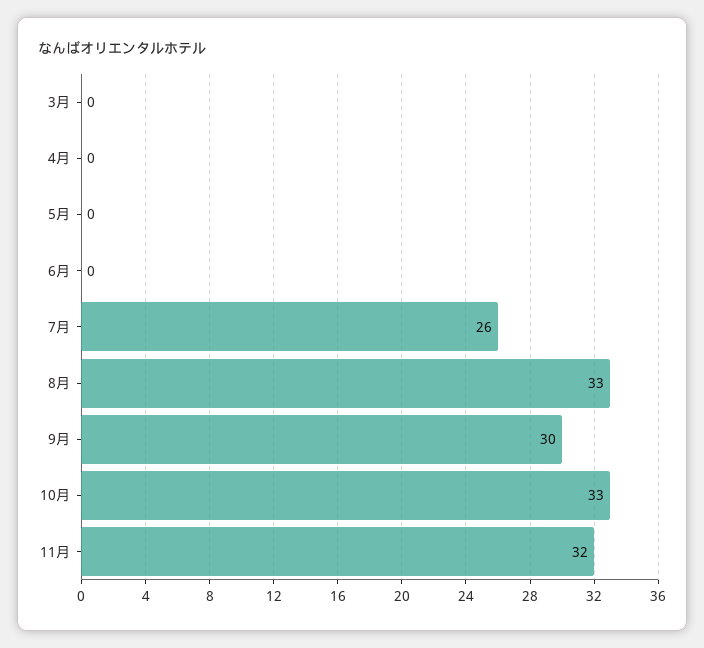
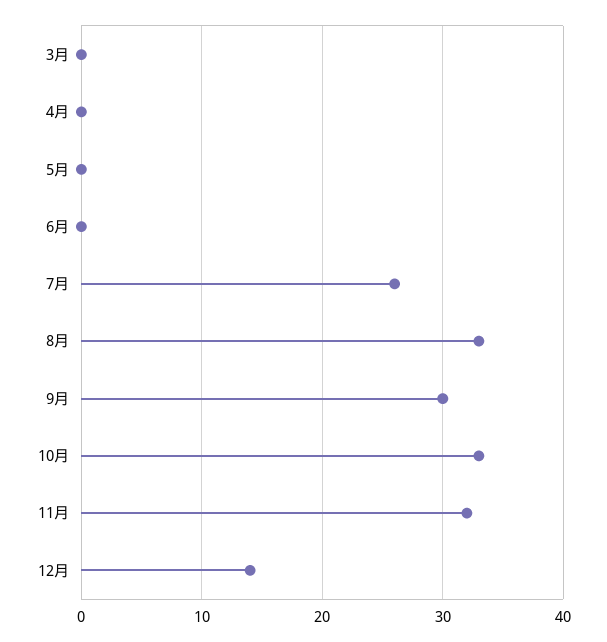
12月: none -> 14

